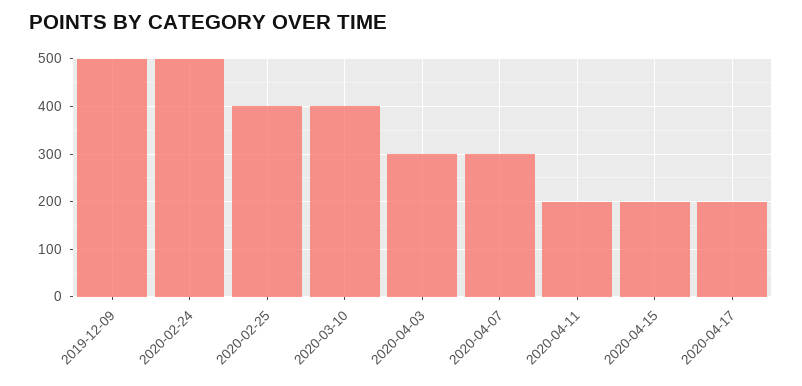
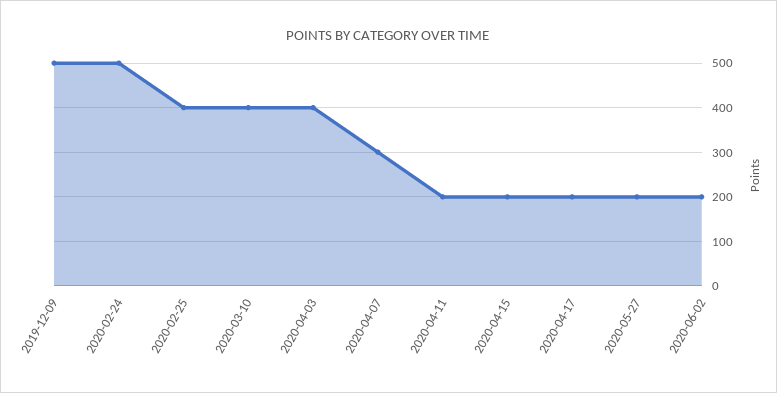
2020-04-03: 300 -> 400
2020-05-27: none -> 200
2020-06-02: none -> 200

